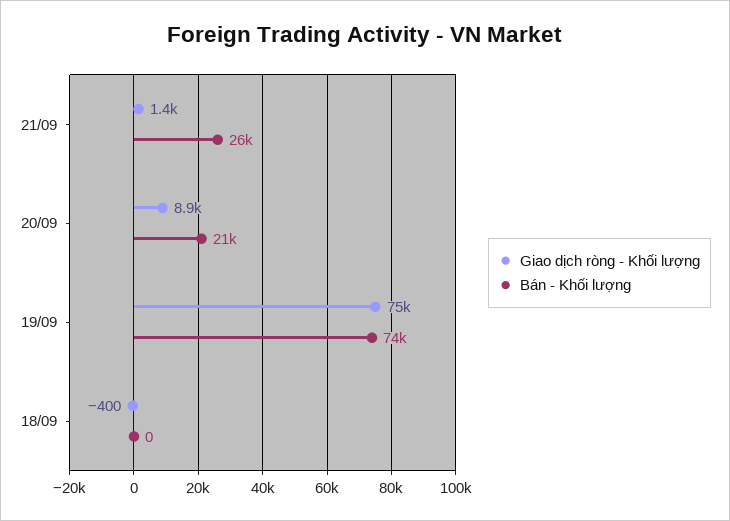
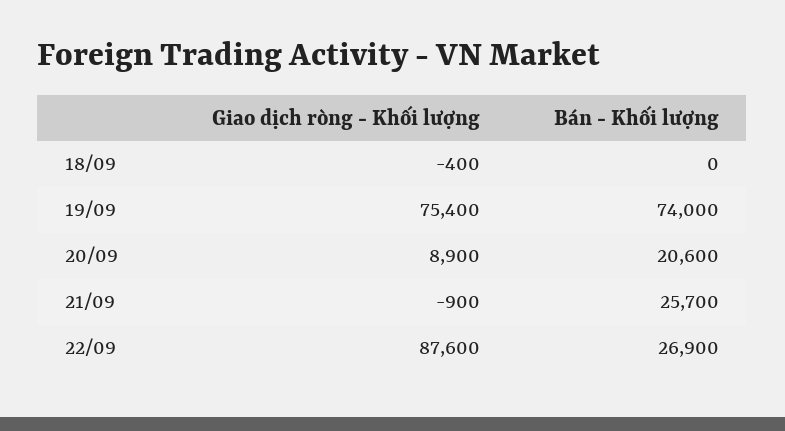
Giao dịch ròng - Khối lượng, 21/09: 1400 -> -900
Giao dịch ròng - Khối lượng, 22/09: none -> 87600
Bán - Khối lượng, 22/09: none -> 26900

